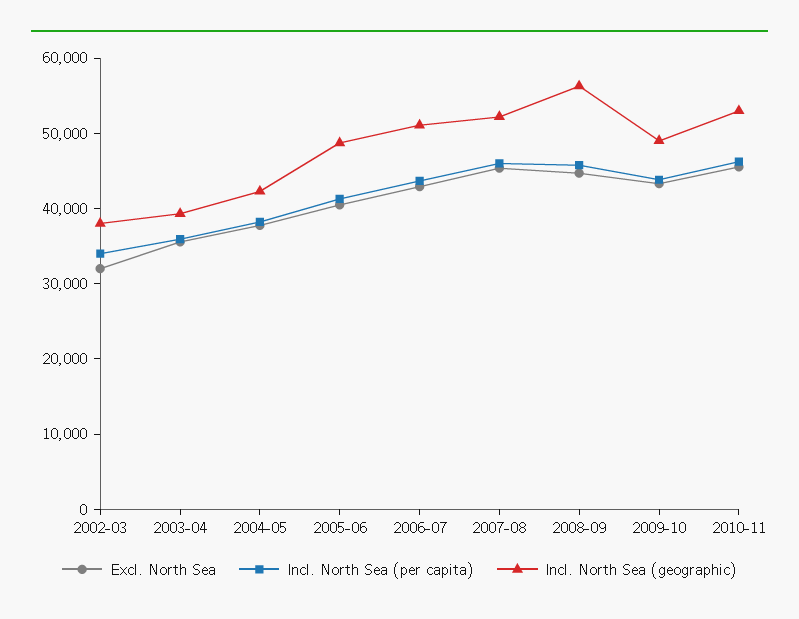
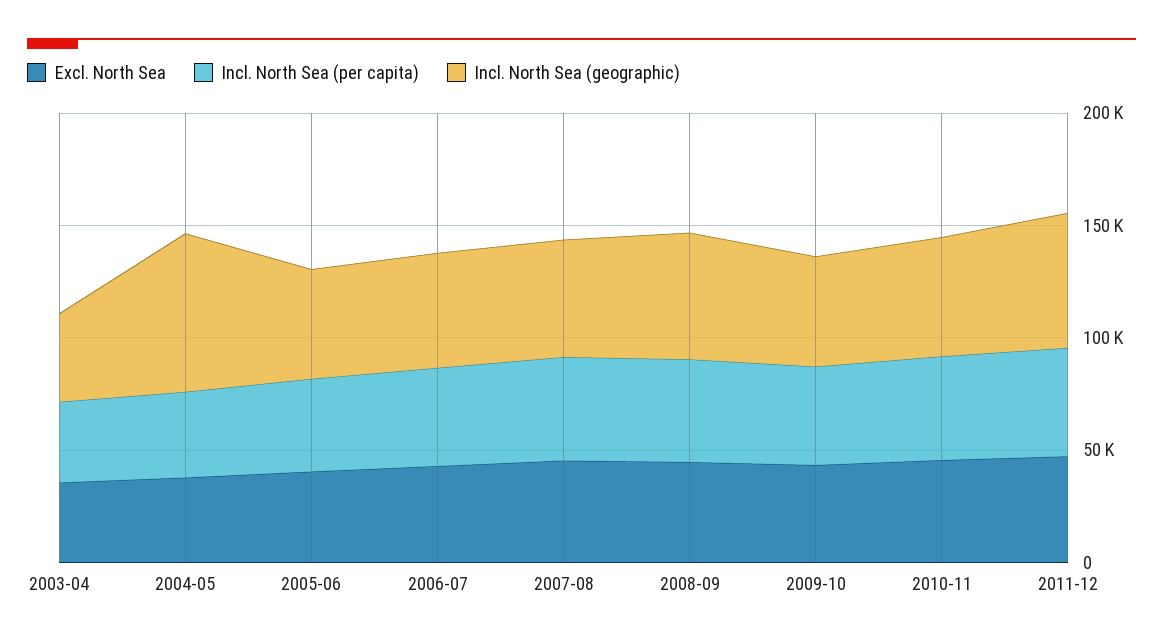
Excl. North Sea, 2002-03: 32000 -> none
Incl. North Sea (per capita), 2002-03: 34000 -> none
Incl. North Sea (geographic), 2002-03: 38000 -> none
Incl. North Sea (geographic), 2004-05: 42000 -> 70000
Excl. North Sea, 2011-12: none -> 50000
Incl. North Sea (per capita), 2011-12: none -> 50000
Incl. North Sea (geographic), 2011-12: none -> 60000

